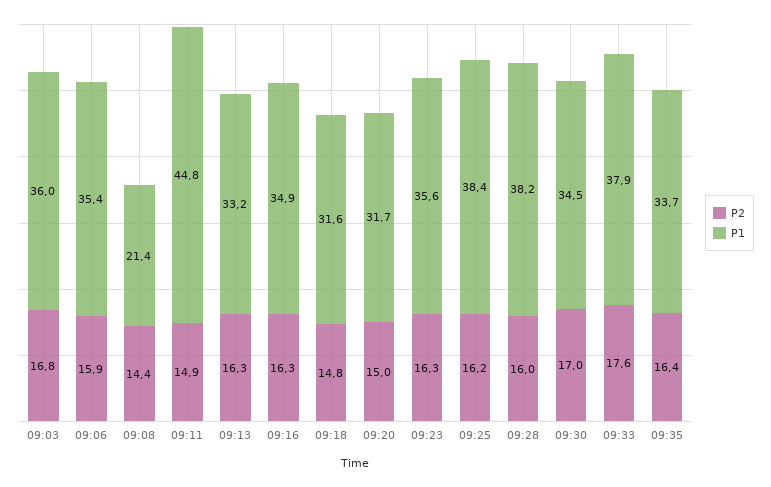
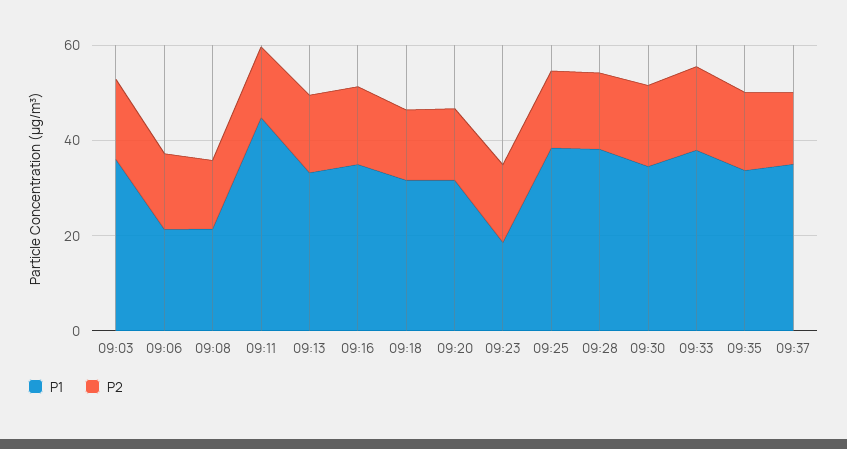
P1, 09:06: 35.4 -> 20
P1, 09:23: 35.6 -> 20
P1, 09:37: none -> 35
P2, 09:37: none -> 15

